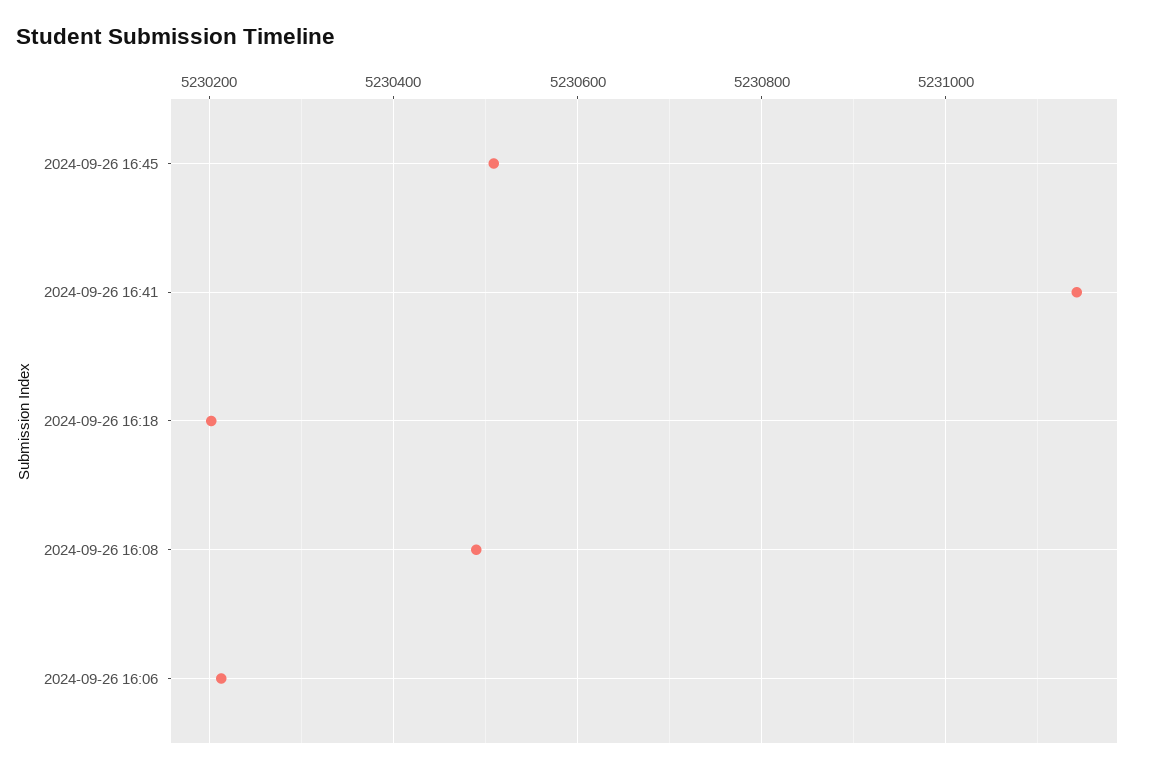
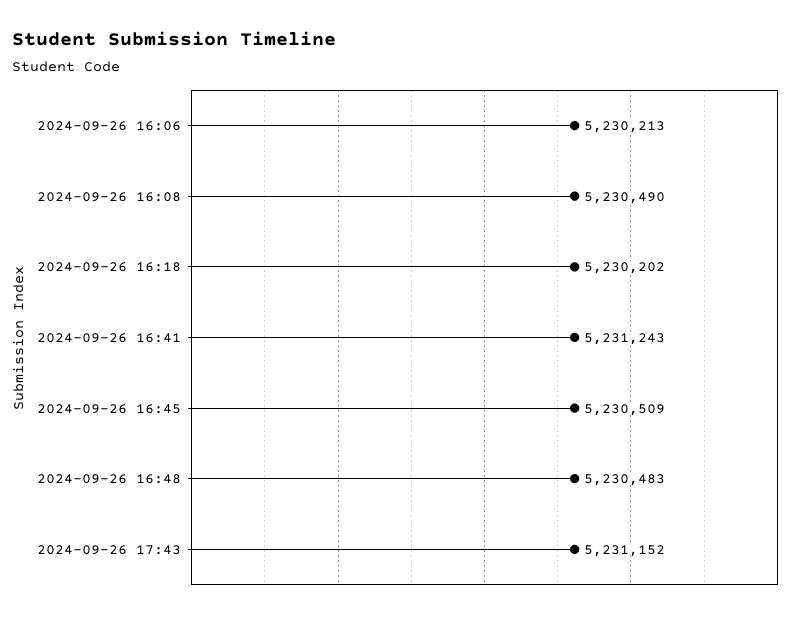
2024-09-26 16:41: 5231140 -> 5231243
2024-09-26 16:48: none -> 5230483
2024-09-26 17:43: none -> 5231152

